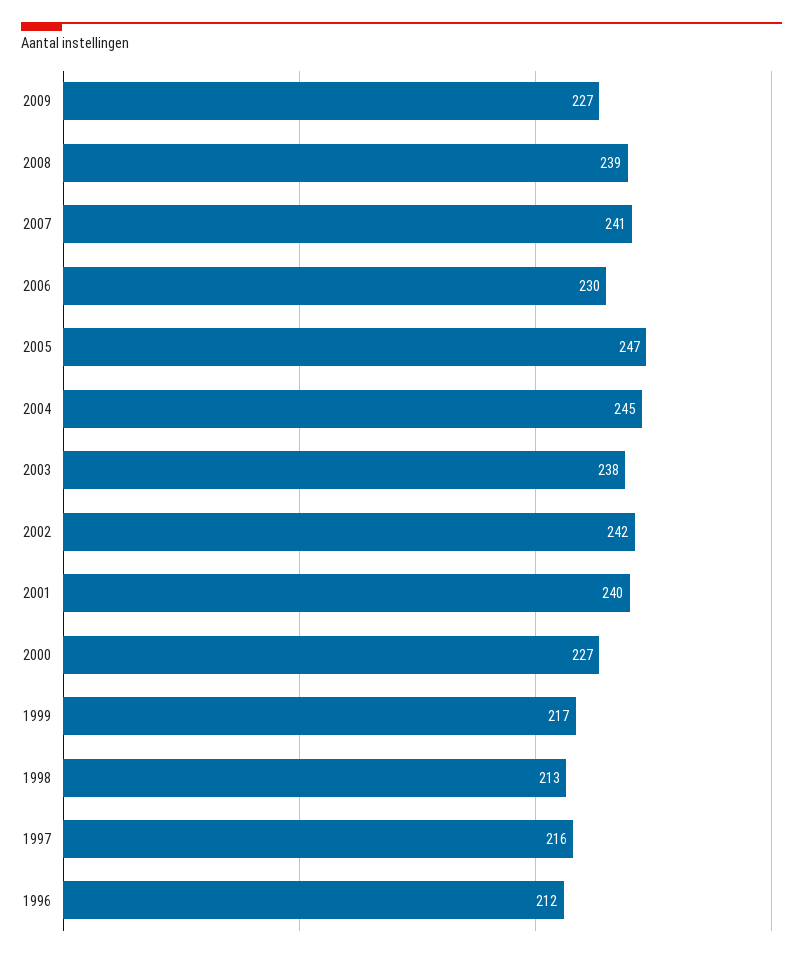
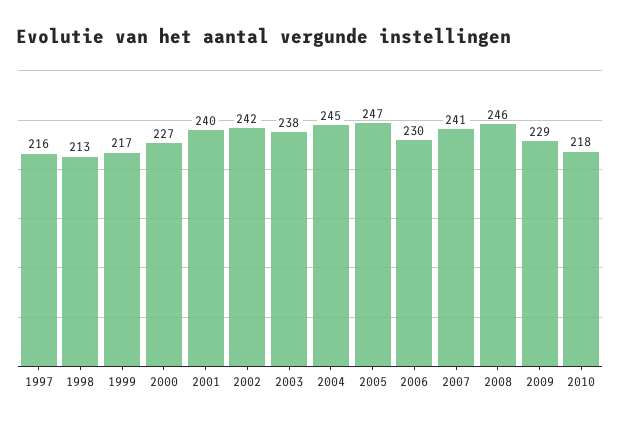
2009: 227 -> 229
2008: 239 -> 246
1996: 212 -> none
2010: none -> 218

